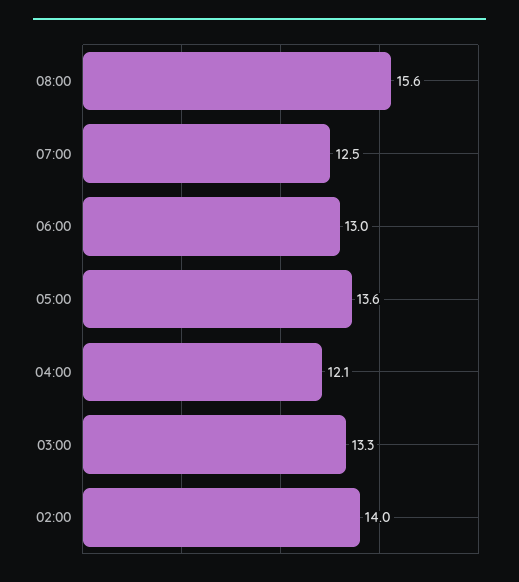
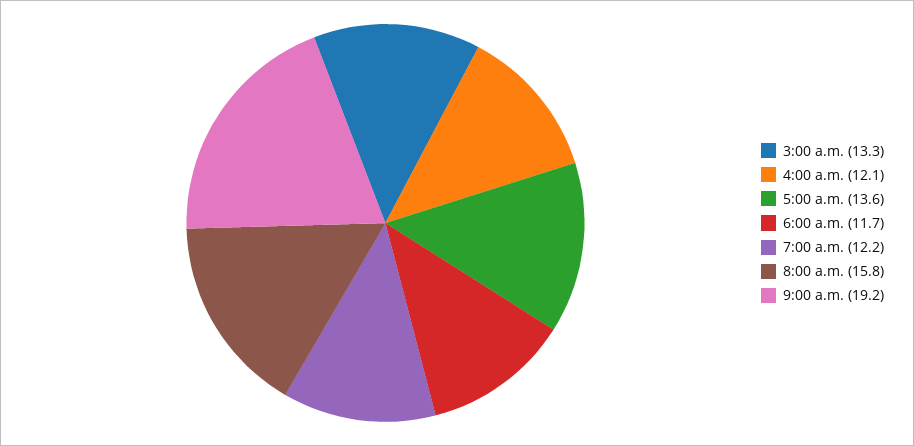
08:00: 15.6 -> 15.8
07:00: 12.5 -> 12.2
06:00: 13 -> 11.7
02:00: 14 -> none
9:00 a.m.: none -> 19.2

